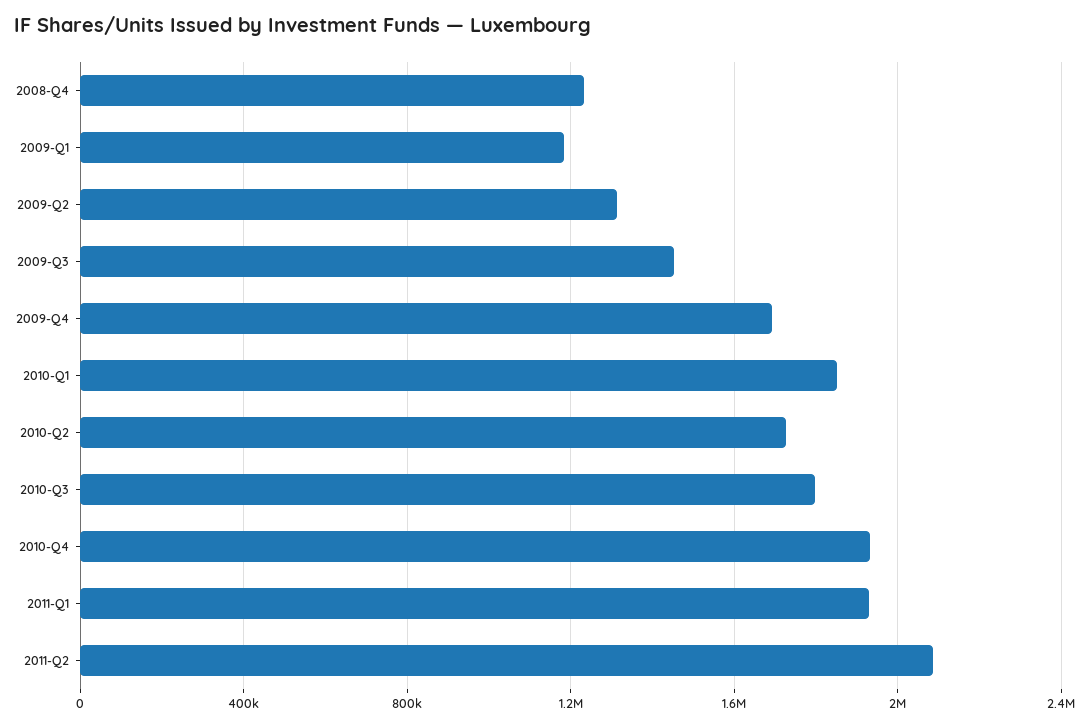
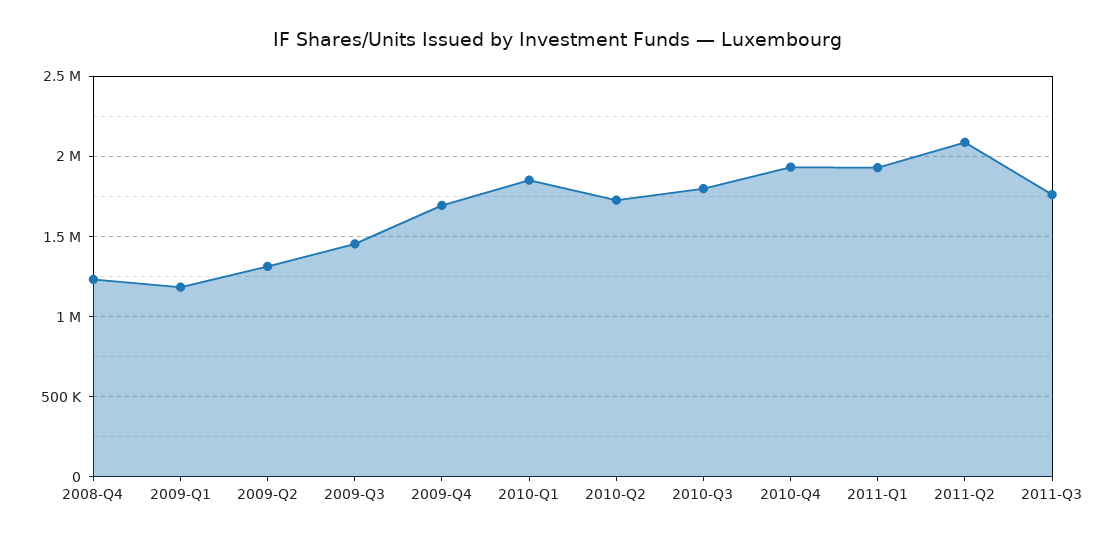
2011-Q3: none -> 1750000

